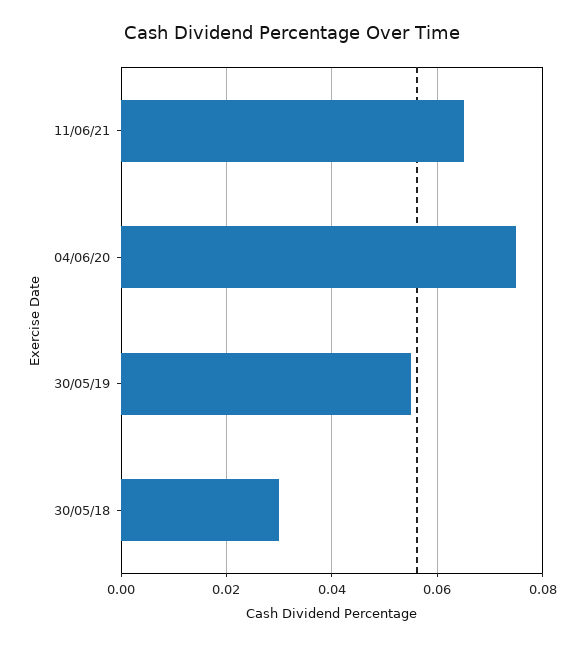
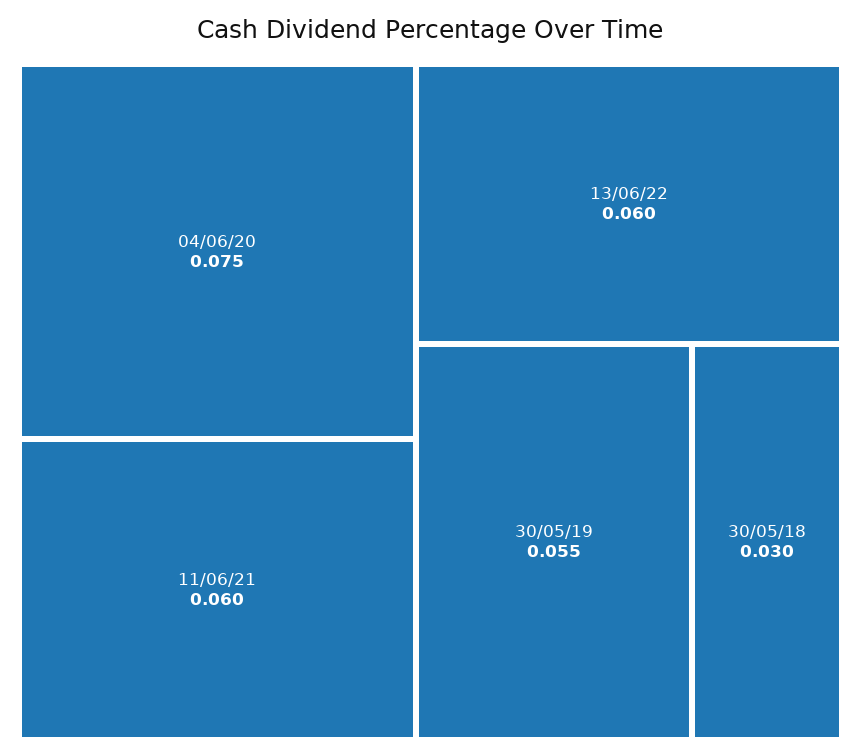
11/06/21: 0.065 -> 0.06
13/06/22: none -> 0.06

